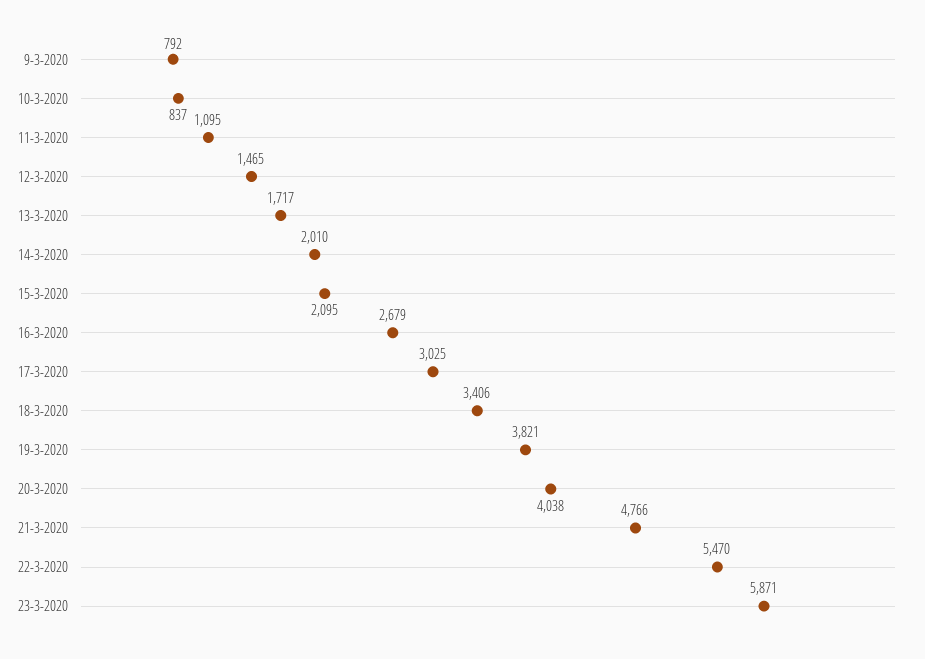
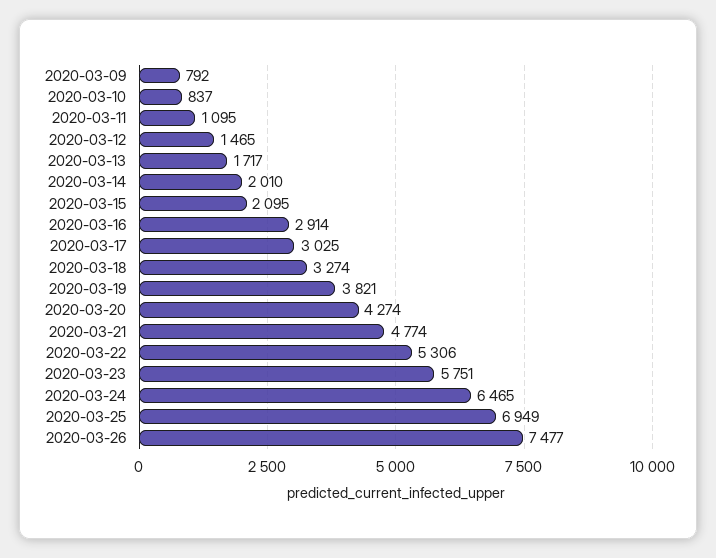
16-3-2020: 2679 -> 2914
18-3-2020: 3406 -> 3274
20-3-2020: 4038 -> 4274
21-3-2020: 4766 -> 4774
22-3-2020: 5470 -> 5306
23-3-2020: 5871 -> 5751
2020-03-24: none -> 6465
2020-03-25: none -> 6949
2020-03-26: none -> 7477

